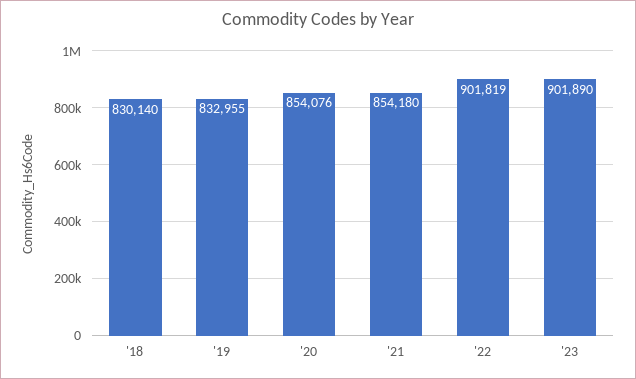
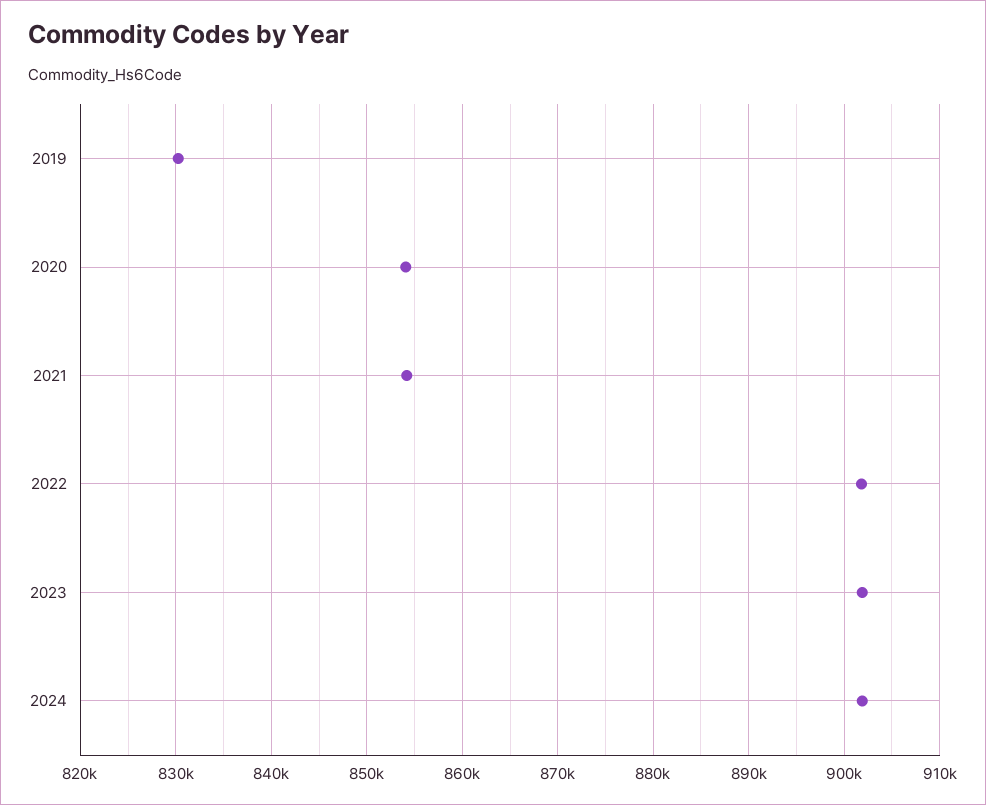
'18: 830140 -> none
'19: 832955 -> 830000
2024: none -> 902000

